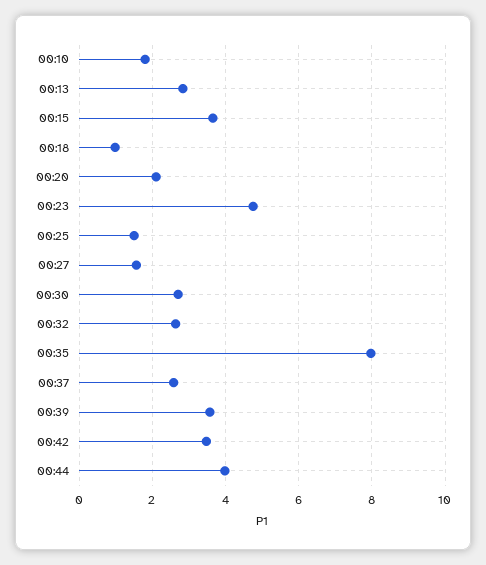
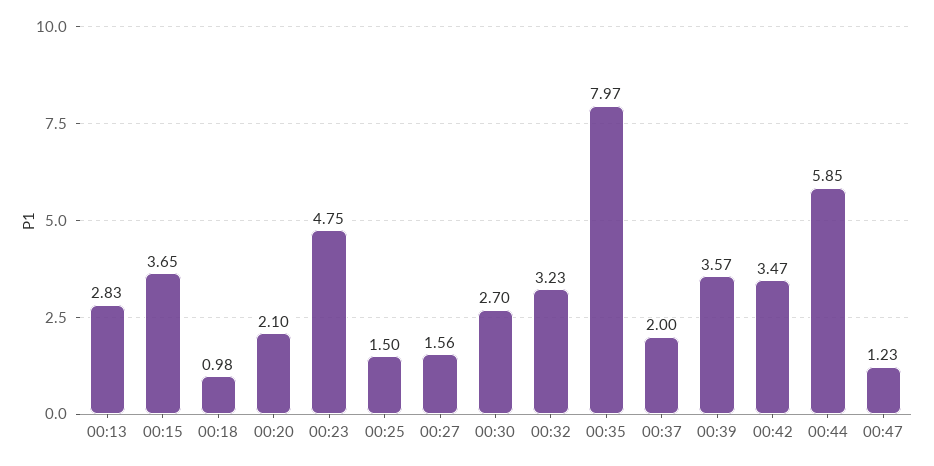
00:10: 1.8 -> none
00:32: 2.6 -> 3.23
00:37: 2.6 -> 2
00:44: 4 -> 5.85
00:47: none -> 1.23

